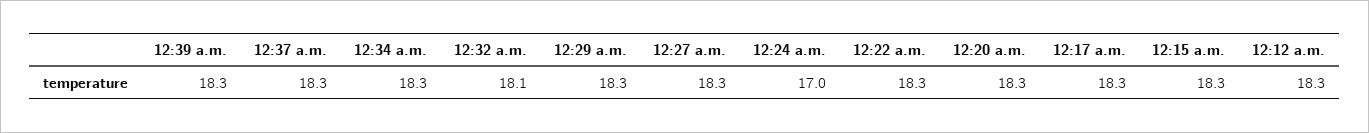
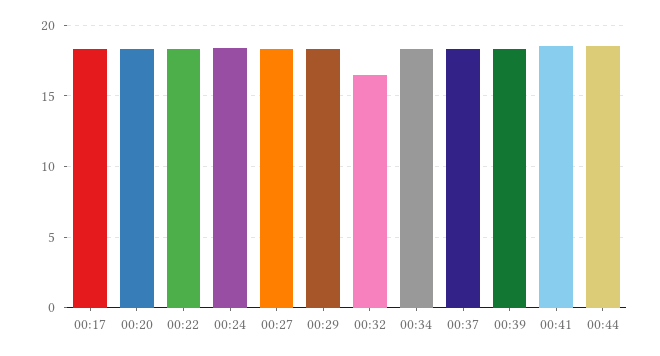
12:32 a.m.: 18.1 -> 16.5
12:24 a.m.: 17 -> 18.5
12:15 a.m.: 18.3 -> none
12:12 a.m.: 18.3 -> none
00:41: none -> 18.5
00:44: none -> 18.5

